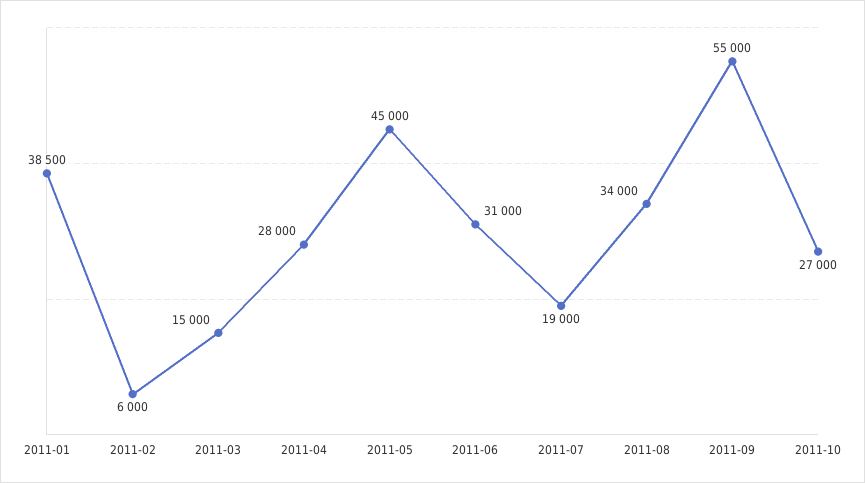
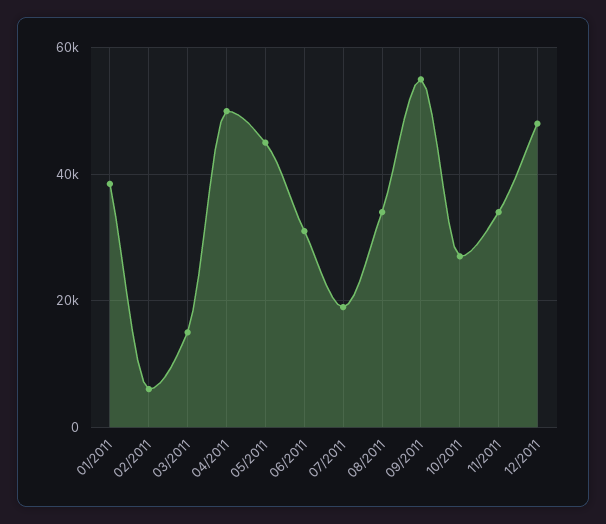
2011-04: 28000 -> 50000
11/2011: none -> 34000
12/2011: none -> 48000

